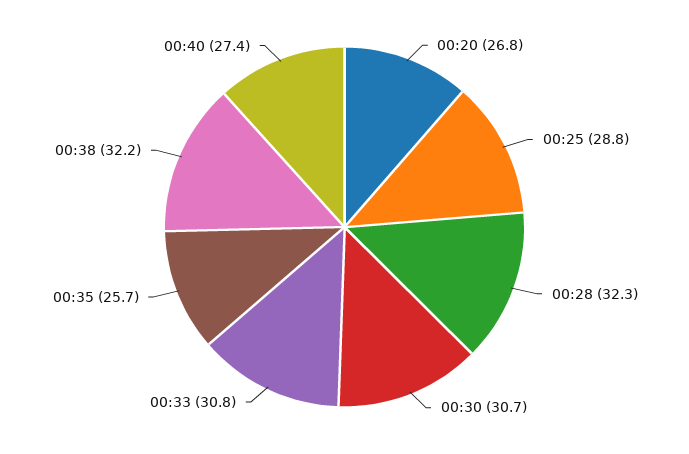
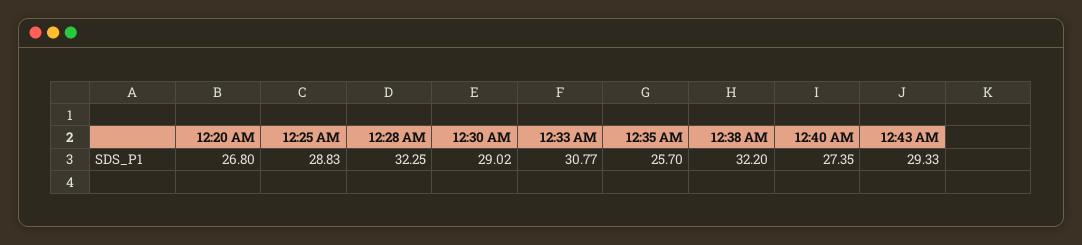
00:30: 30.7 -> 29.02
12:43 AM: none -> 29.33

